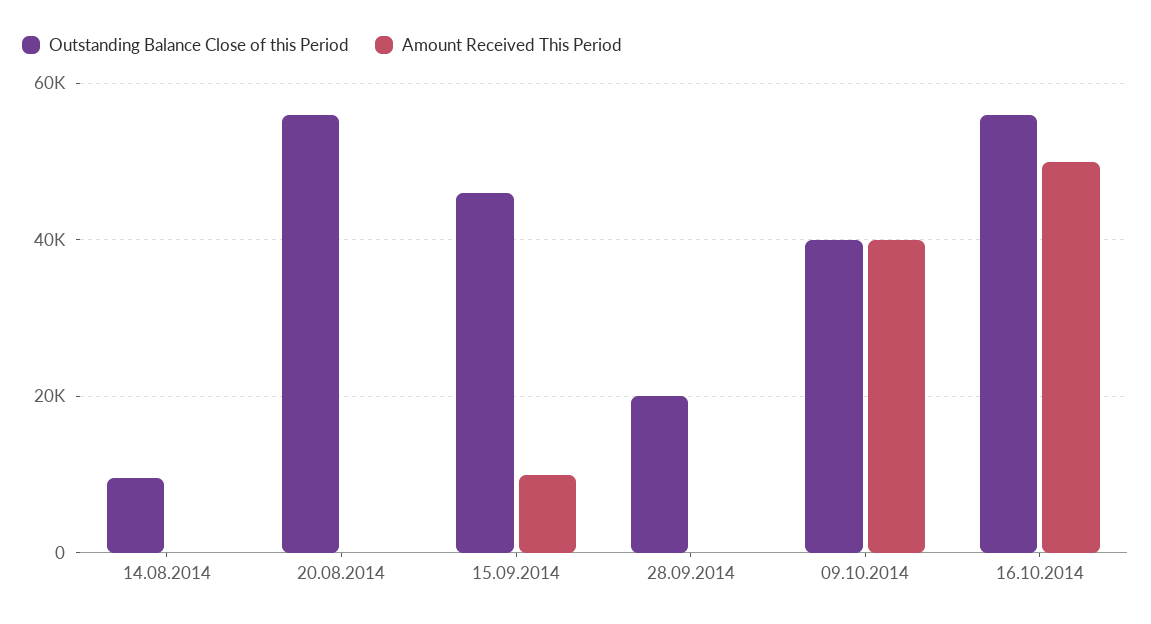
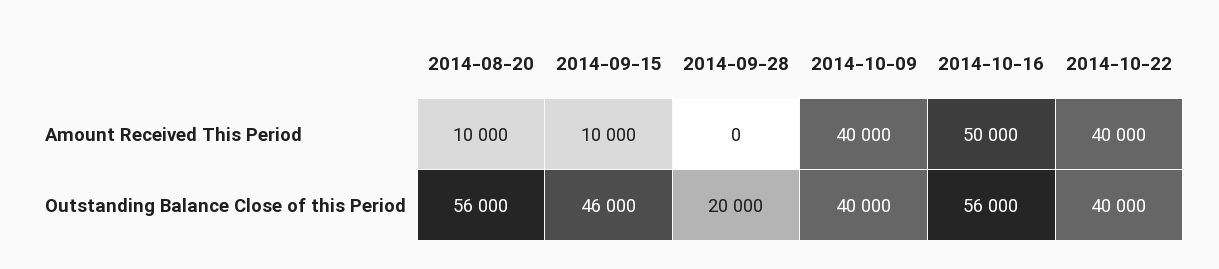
Outstanding Balance Close of this Period, 14.08.2014: 10000 -> none
Amount Received This Period, 14.08.2014: 0 -> none
Amount Received This Period, 20.08.2014: 0 -> 10000
Amount Received This Period, 2014-10-22: none -> 40000
Outstanding Balance Close of this Period, 2014-10-22: none -> 40000

